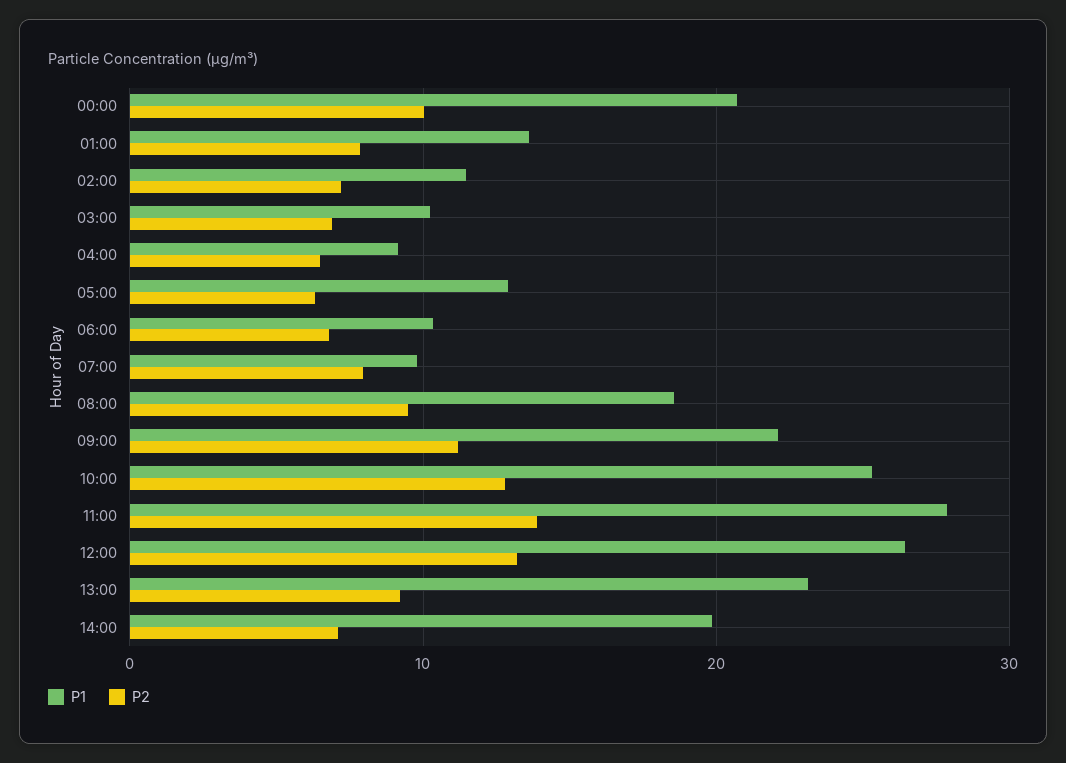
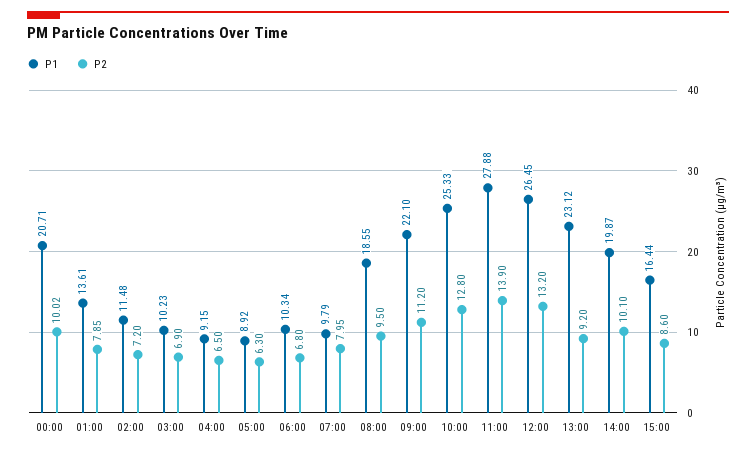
P1, 05:00: 13 -> 8.92
P2, 14:00: 7 -> 10.1
P1, 15:00: none -> 16.44
P2, 15:00: none -> 8.6

